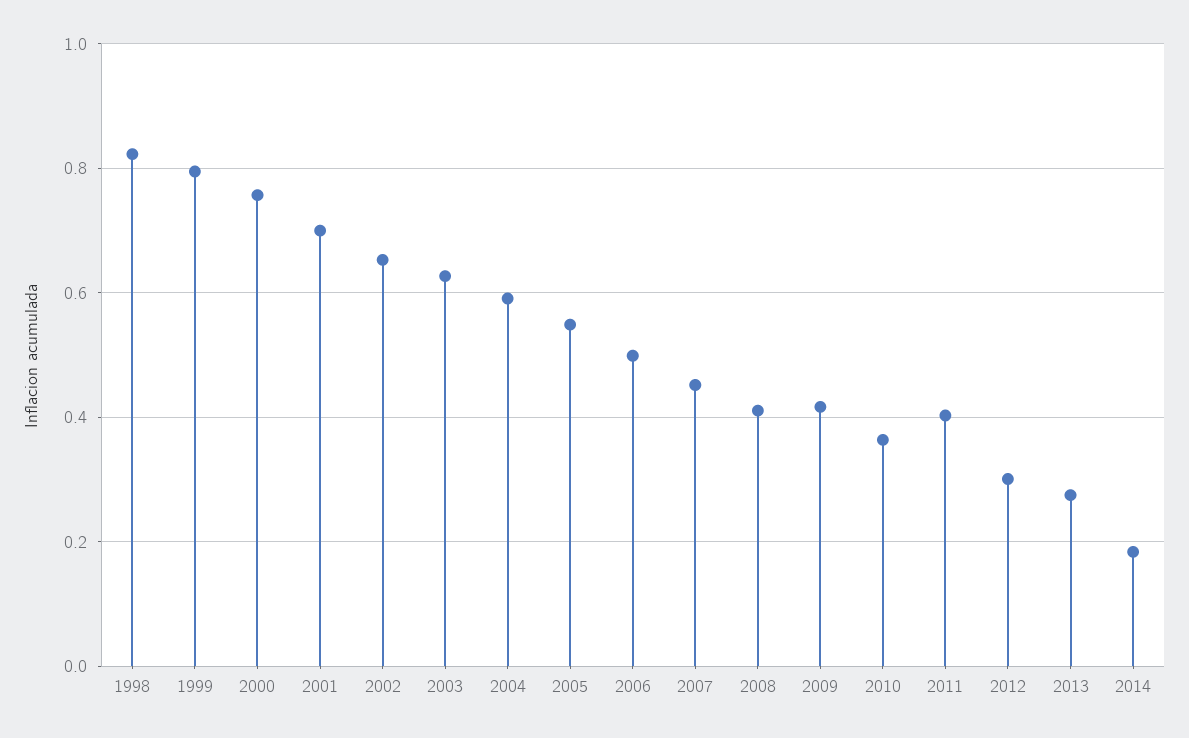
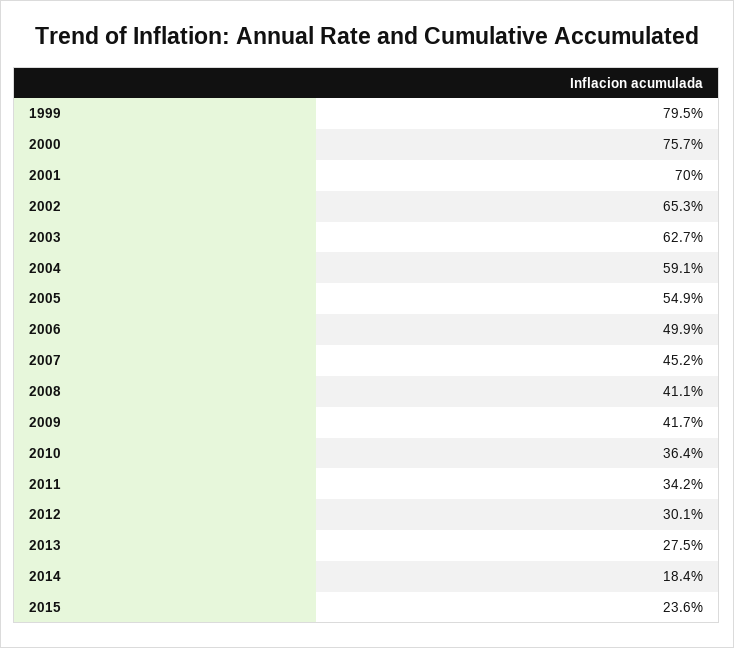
1998: 0.82 -> none
2011: 0.4 -> 0.342
2015: none -> 0.236

